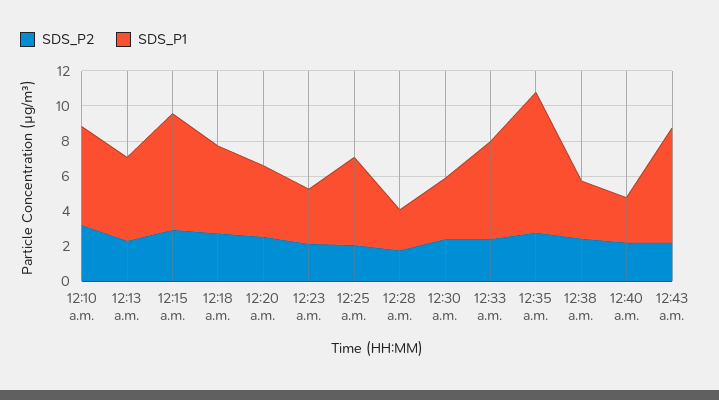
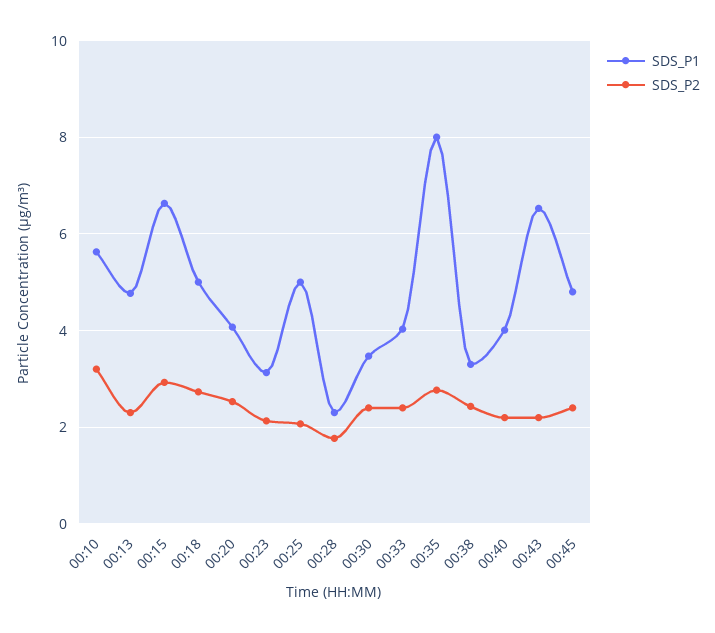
SDS_P1, 12:33 a.m.: 5.5 -> 4
SDS_P1, 12:40 a.m.: 2.5 -> 4
SDS_P1, 00:45: none -> 4.8
SDS_P2, 00:45: none -> 2.4

